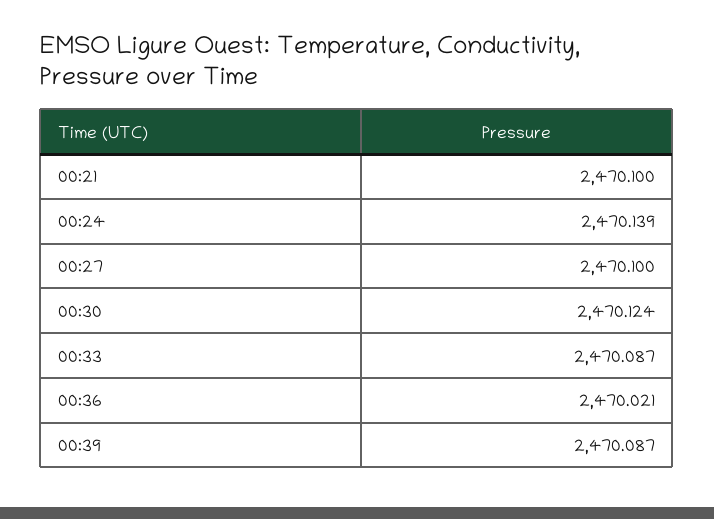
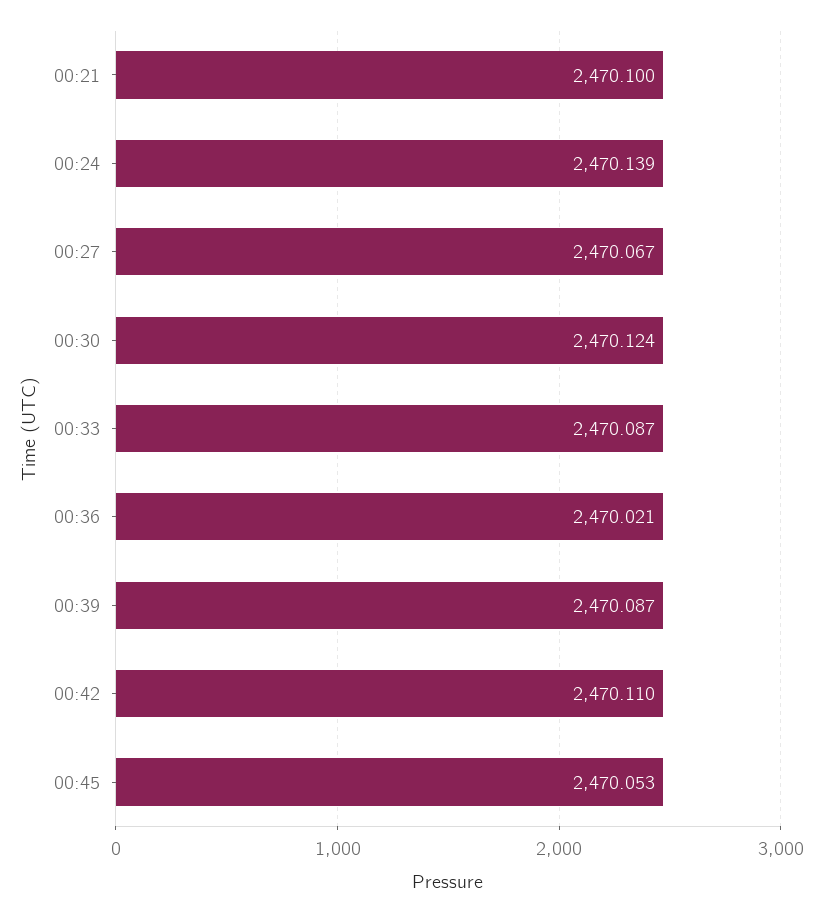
00:27: 2470.1 -> 2470.067
00:42: none -> 2470.11
00:45: none -> 2470.053

